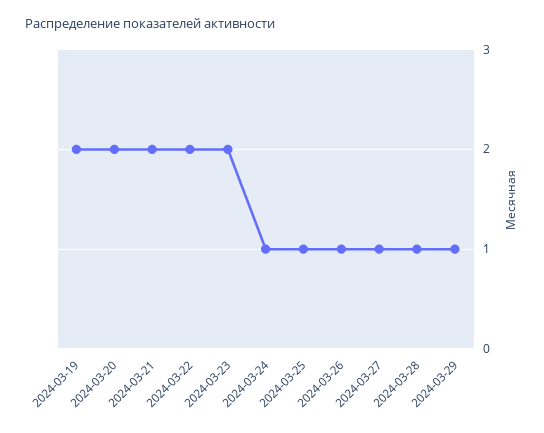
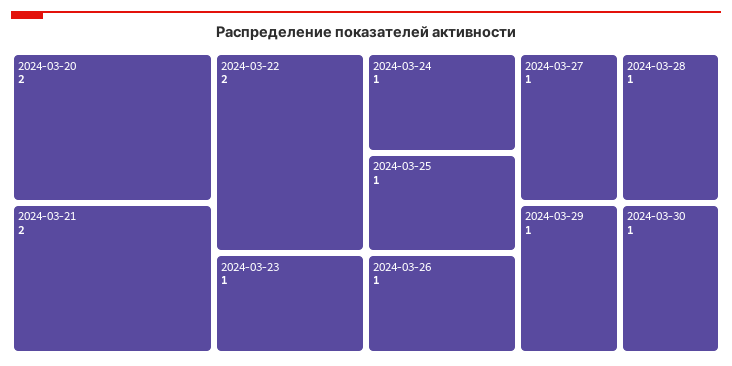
2024-03-19: 2 -> none
2024-03-23: 2 -> 1
2024-03-30: none -> 1

